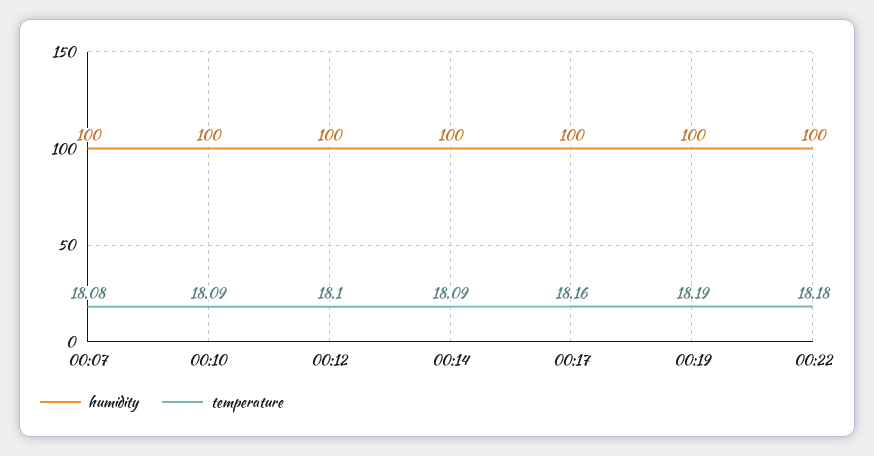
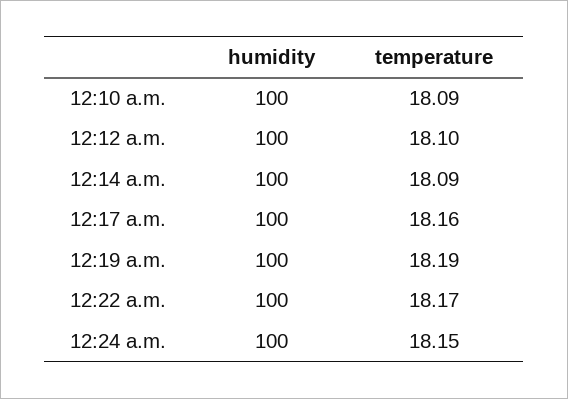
humidity, 00:07: 100 -> none
temperature, 00:07: 18.08 -> none
temperature, 00:22: 18.18 -> 18.17
humidity, 12:24 a.m.: none -> 100
temperature, 12:24 a.m.: none -> 18.15

